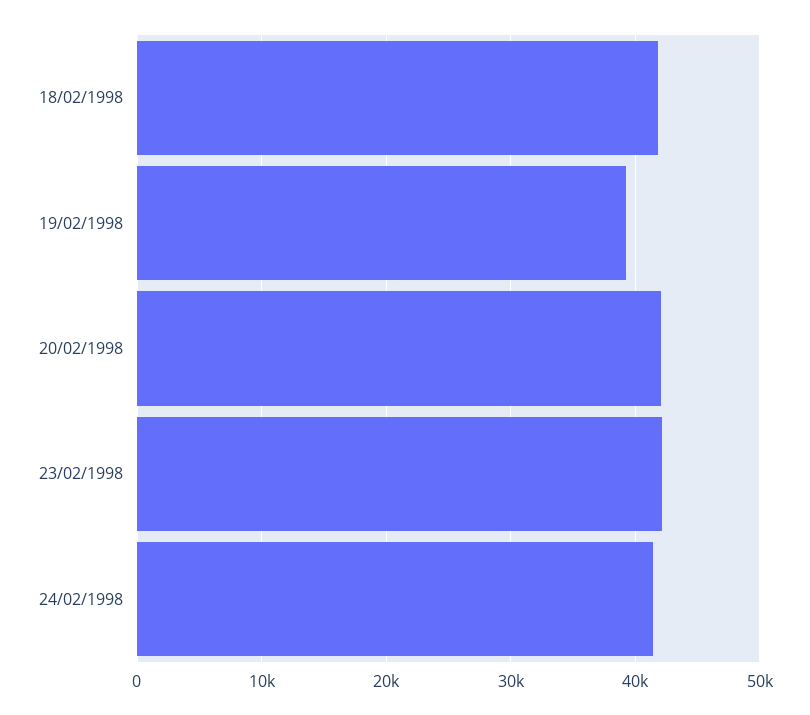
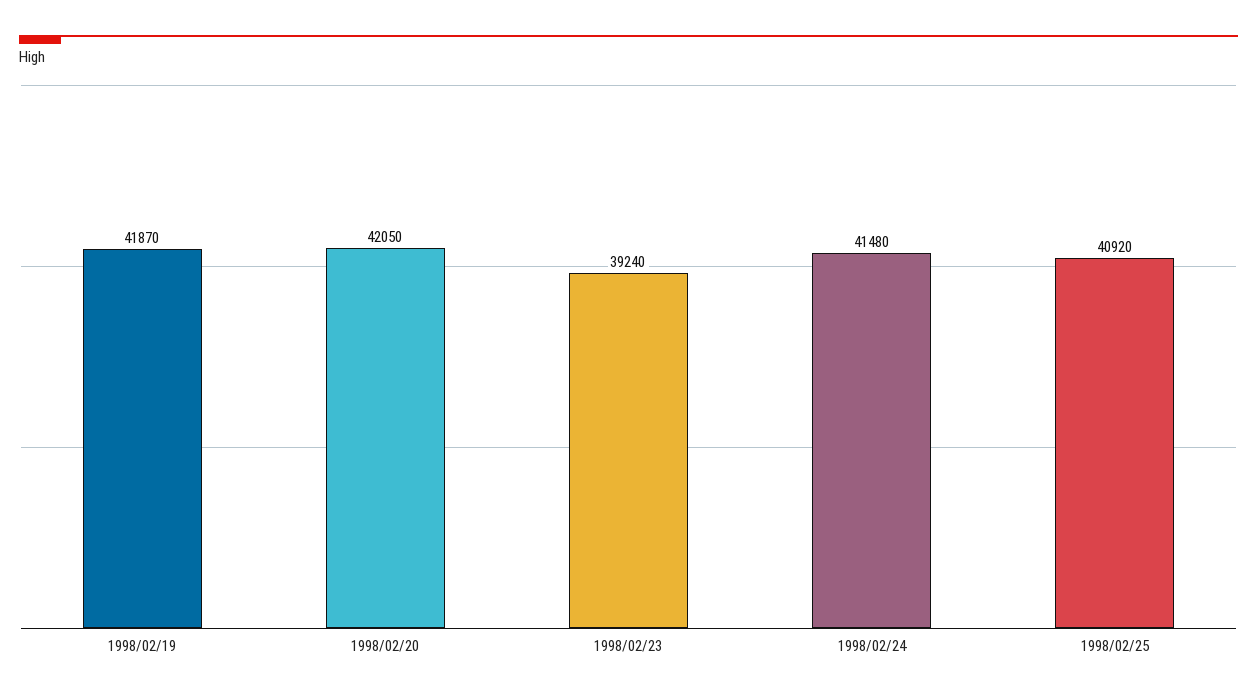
18/02/1998: 42000 -> none
19/02/1998: 39000 -> 41870
23/02/1998: 42000 -> 39240
1998/02/25: none -> 40920

